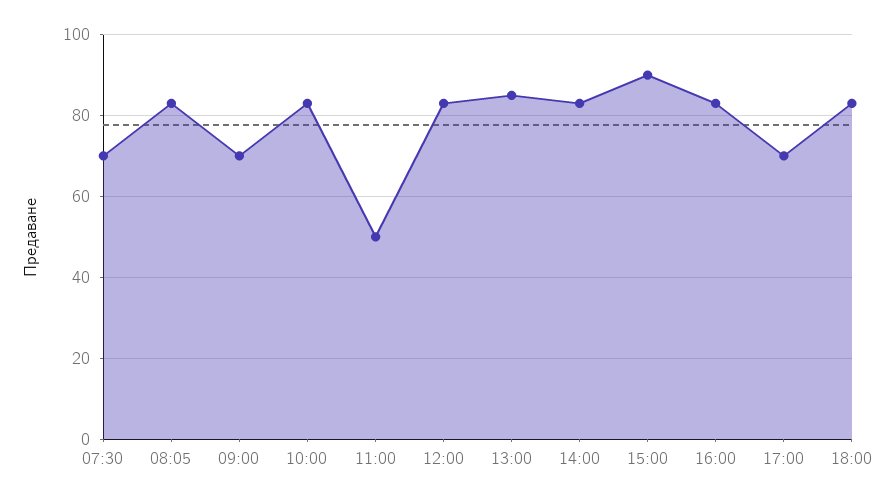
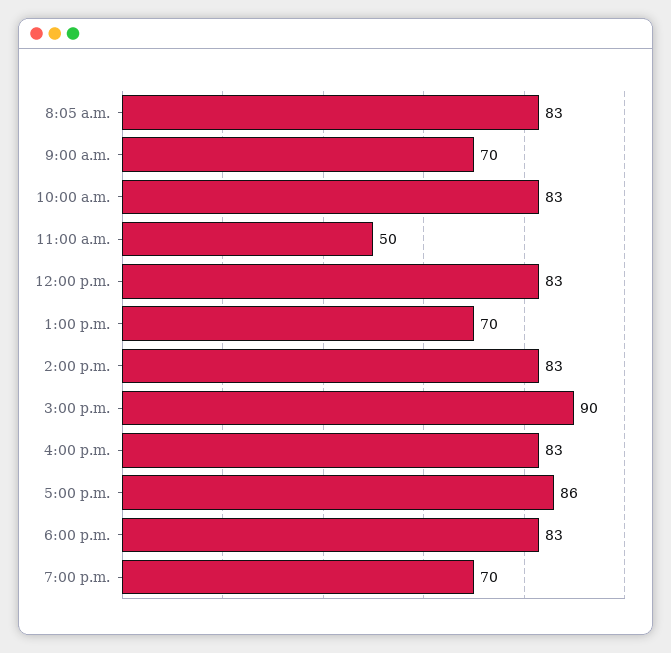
07:30: 70 -> none
13:00: 85 -> 70
17:00: 70 -> 86
7:00 p.m.: none -> 70

